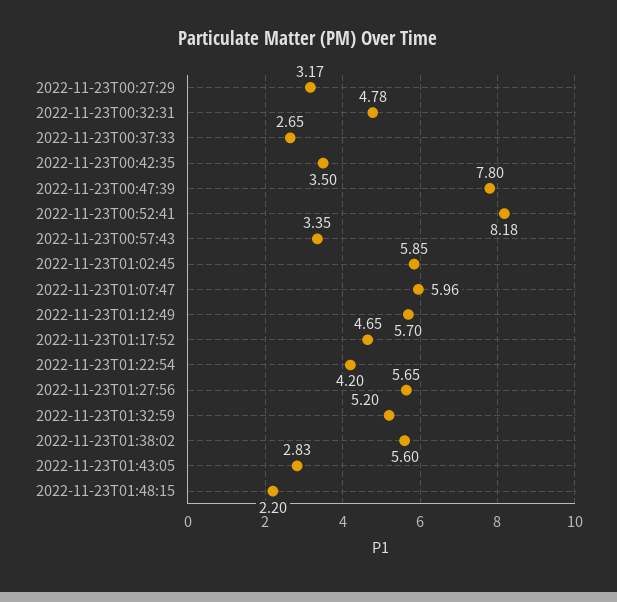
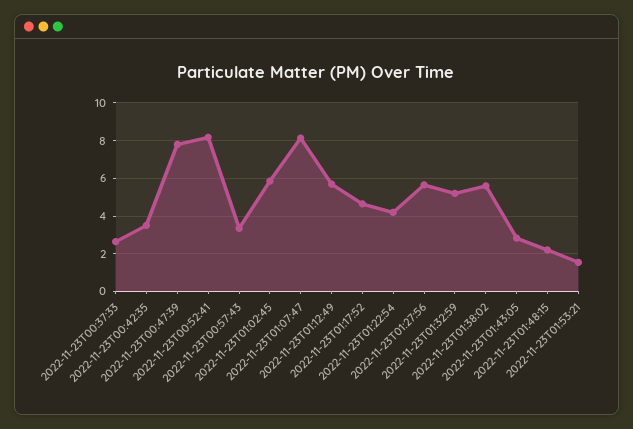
2022-11-23T00:27:29: 3.17 -> none
2022-11-23T00:32:31: 4.78 -> none
2022-11-23T01:07:47: 5.96 -> 8
2022-11-23T01:53:21: none -> 1.5

